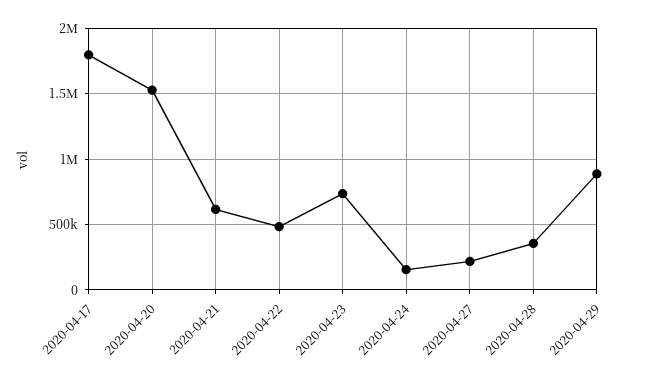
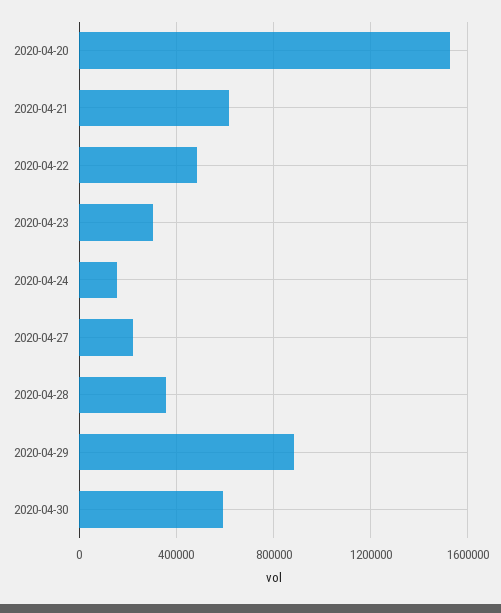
2020-04-17: 1800000 -> none
2020-04-23: 750000 -> 300000
2020-04-30: none -> 600000

